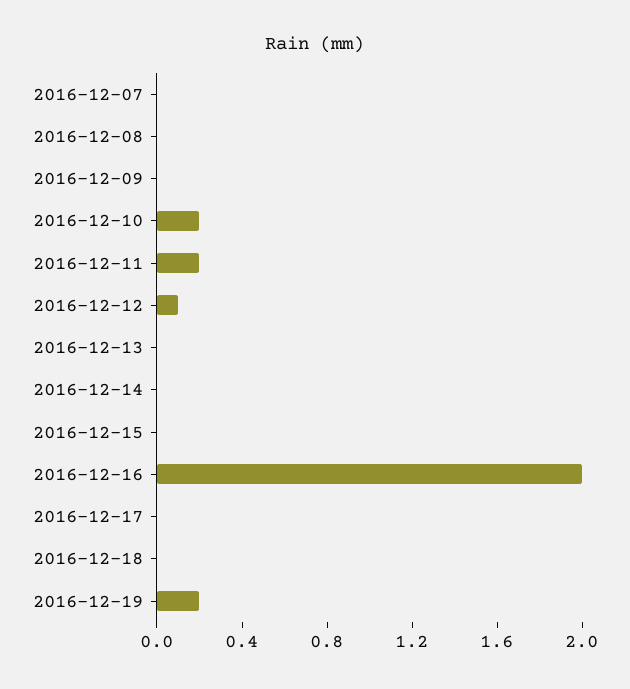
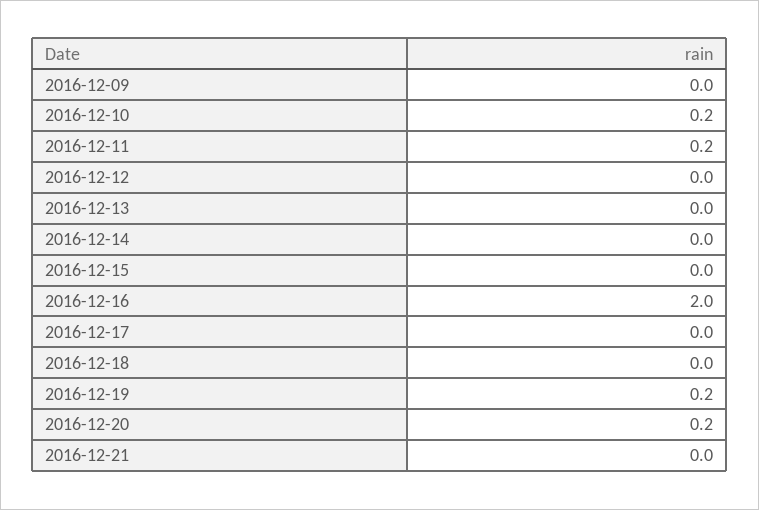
2016-12-07: 0 -> none
2016-12-08: 0 -> none
2016-12-12: 0.1 -> 0
2016-12-20: none -> 0.2
2016-12-21: none -> 0

